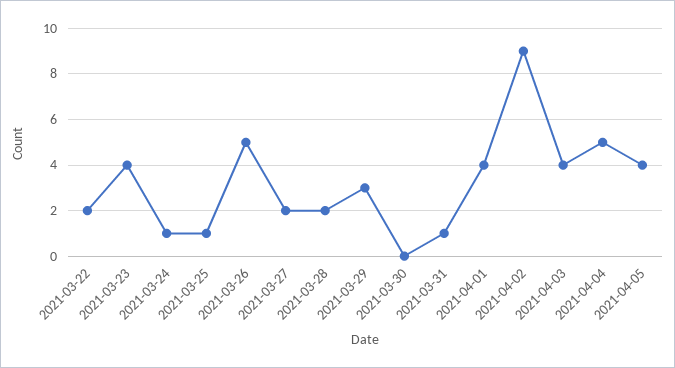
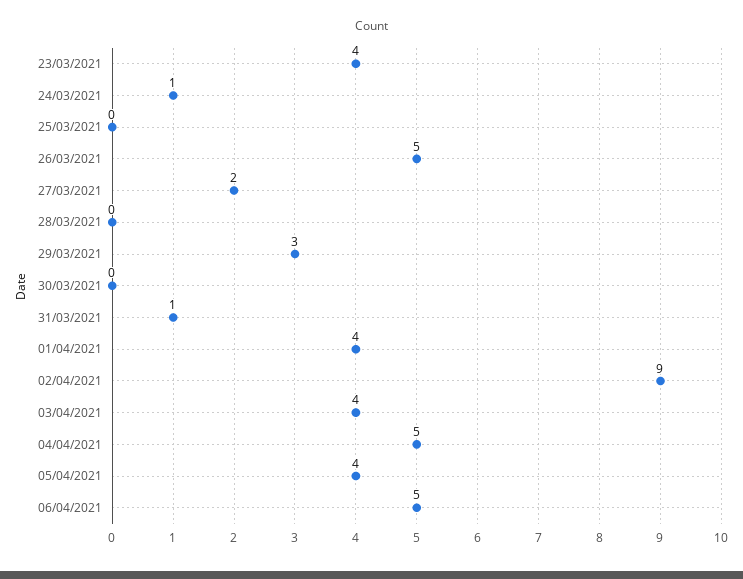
2021-03-22: 2 -> none
2021-03-25: 1 -> 0
2021-03-28: 2 -> 0
06/04/2021: none -> 5

